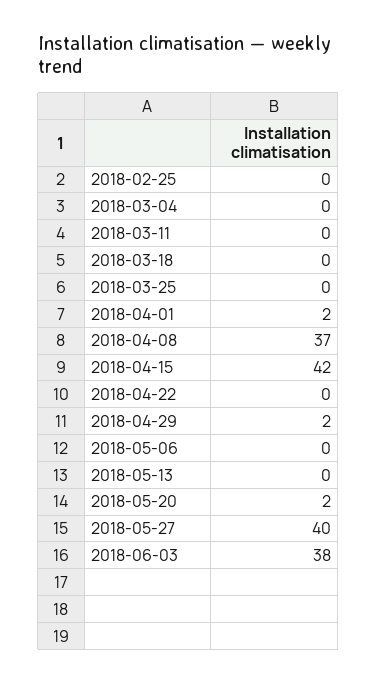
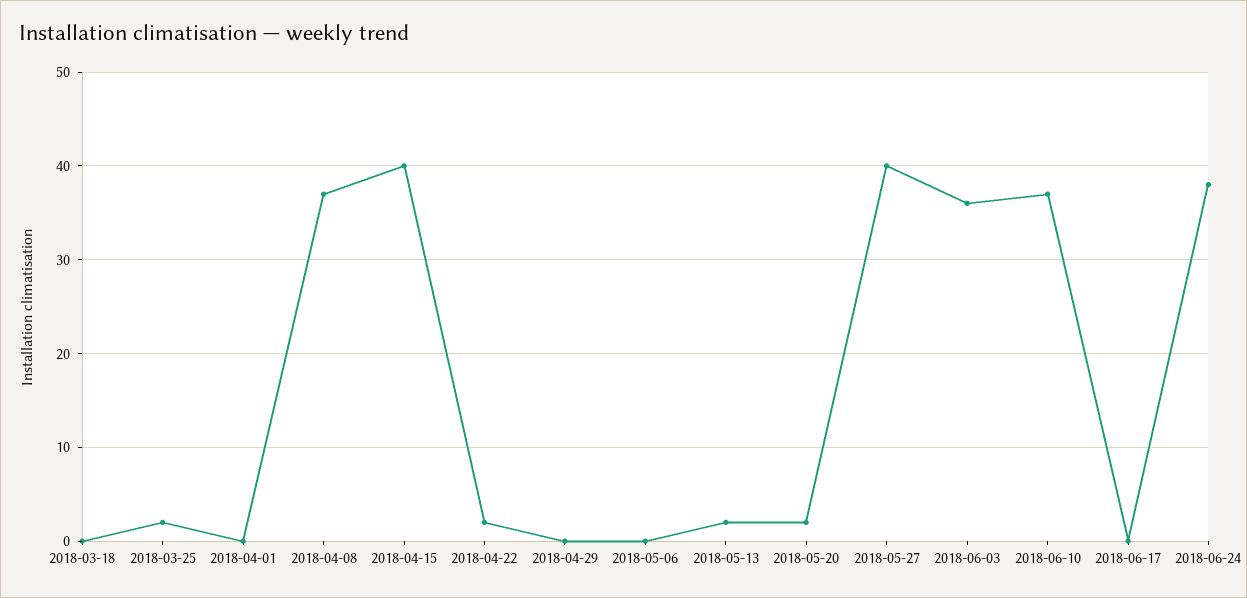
2018-02-25: 0 -> none
2018-03-04: 0 -> none
2018-03-11: 0 -> none
2018-03-25: 0 -> 2
2018-04-01: 2 -> 0
2018-04-15: 42 -> 40
2018-04-22: 0 -> 2
2018-04-29: 2 -> 0
2018-05-13: 0 -> 2
2018-06-03: 38 -> 36
2018-06-10: none -> 37
2018-06-17: none -> 0
2018-06-24: none -> 38

